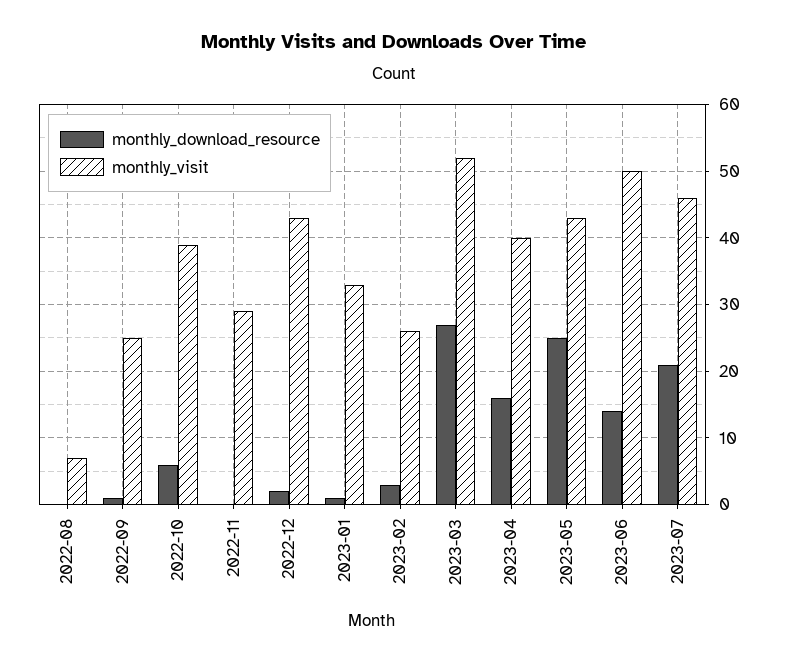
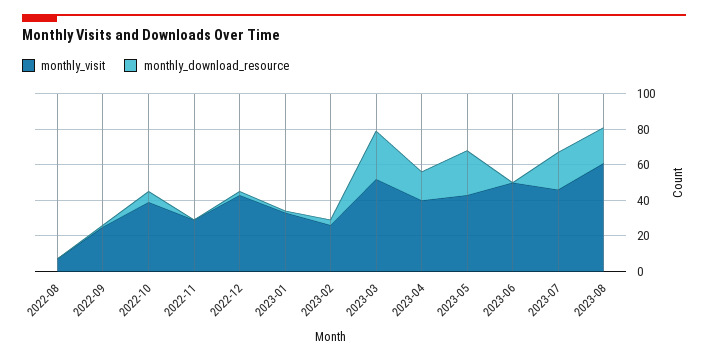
monthly_download_resource, 2023-06: 14 -> 0
monthly_visit, 2023-08: none -> 60
monthly_download_resource, 2023-08: none -> 20

